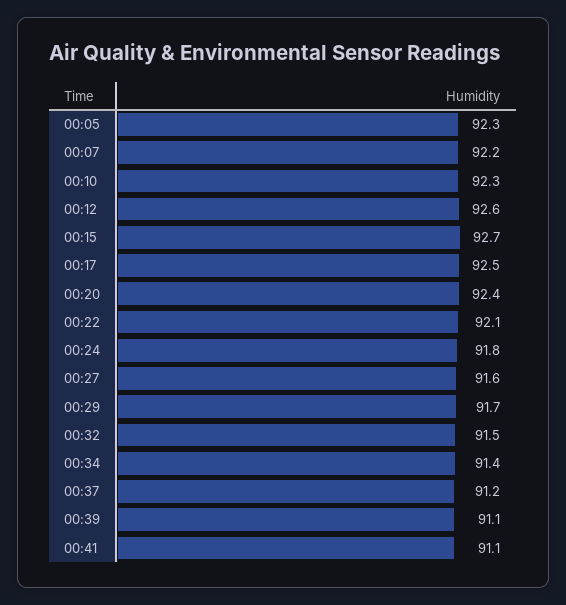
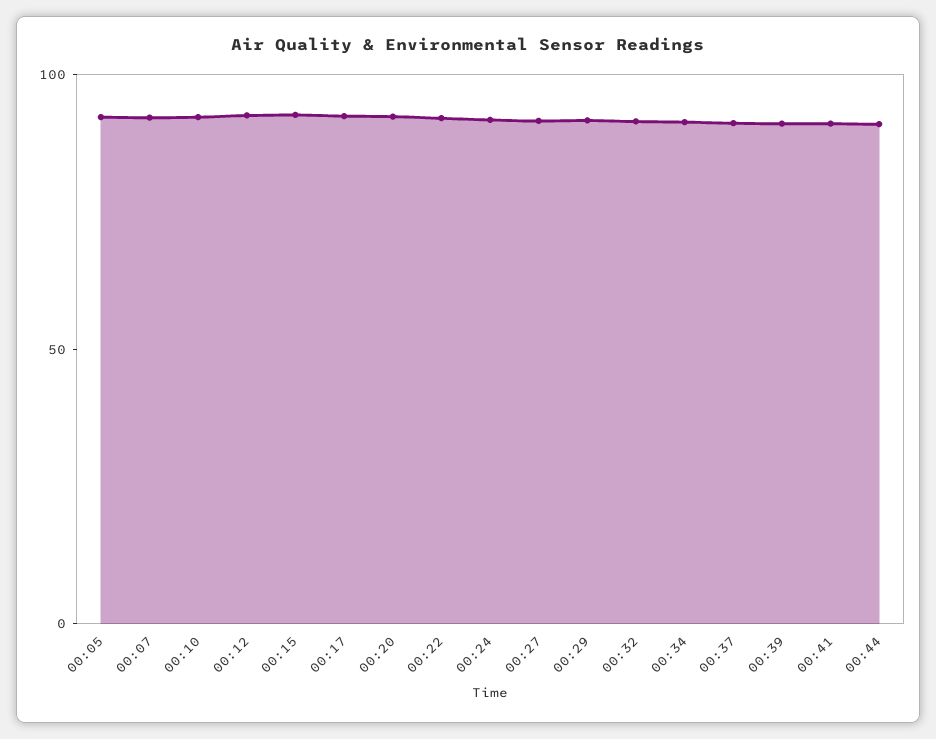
00:44: none -> 90

